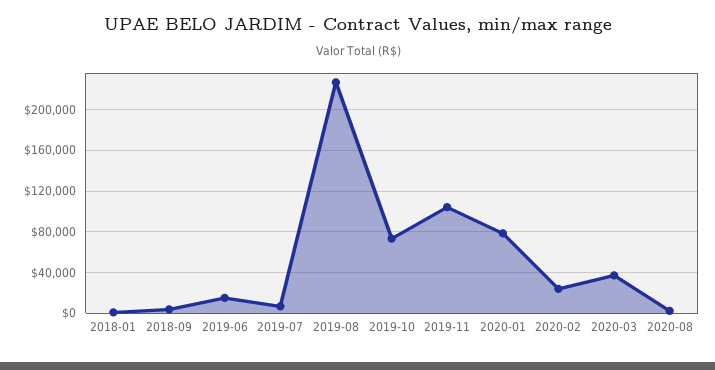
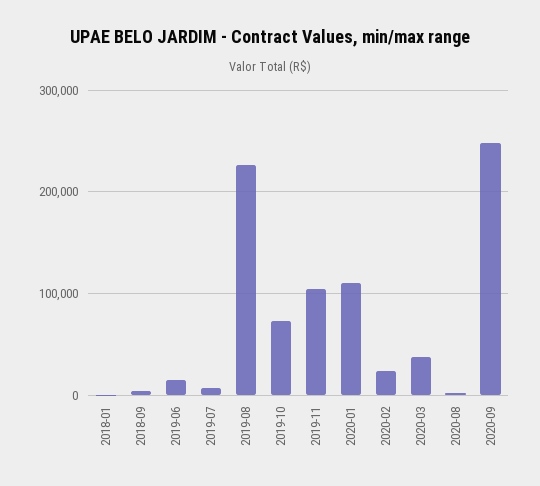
2020-01: 80000 -> 110000
2020-09: none -> 250000

